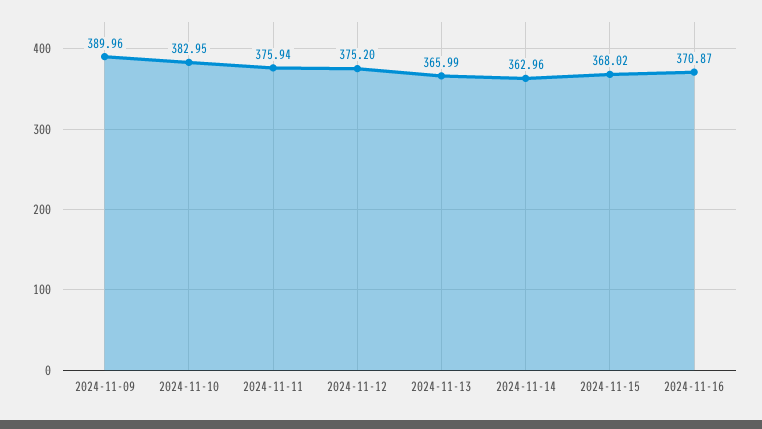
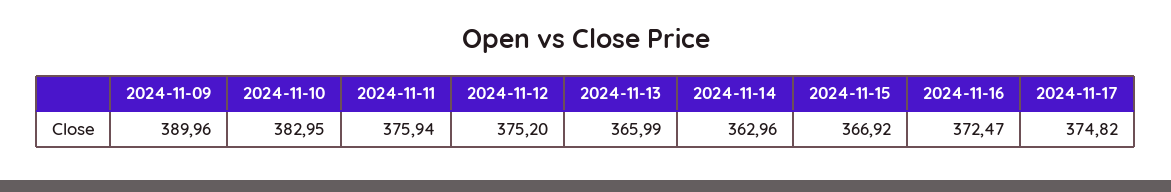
2024-11-15: 368.02 -> 366.92
2024-11-16: 370.87 -> 372.47
2024-11-17: none -> 374.82

